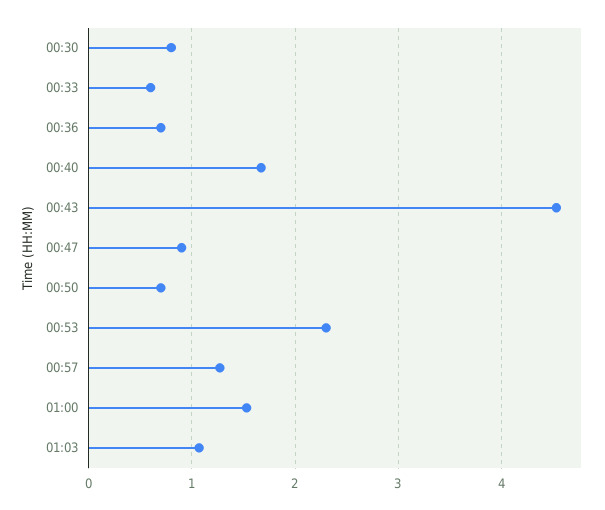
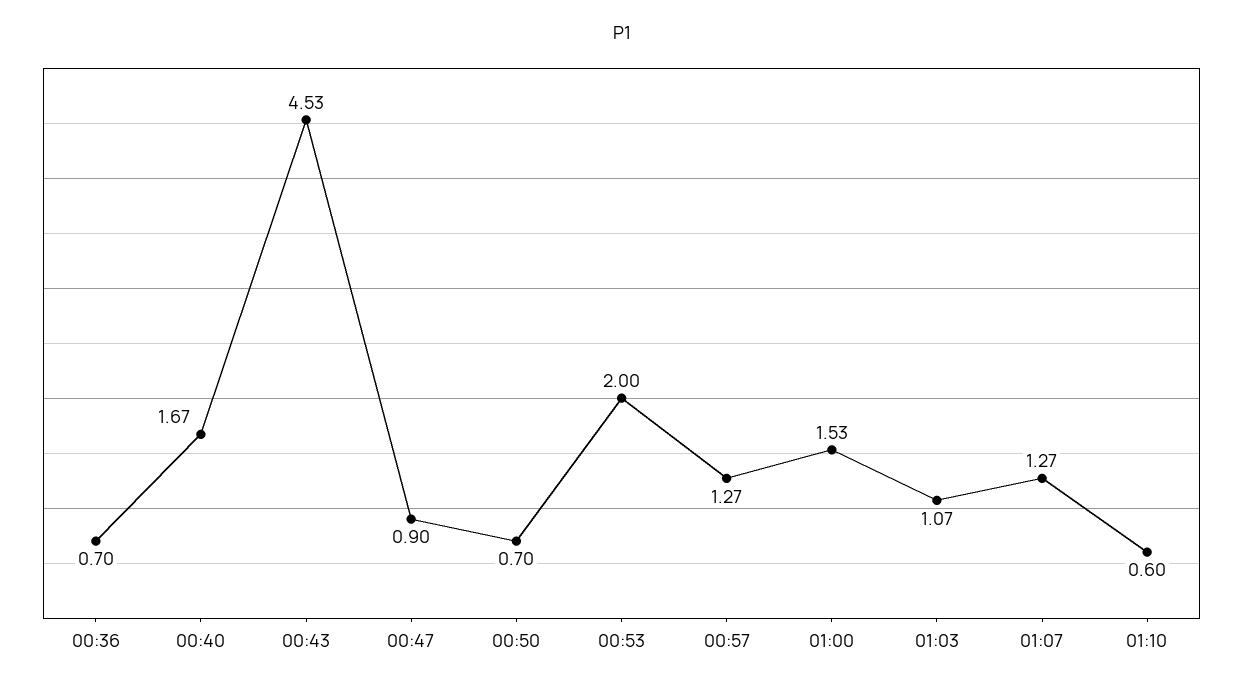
00:30: 0.8 -> none
00:33: 0.6 -> none
00:53: 2.3 -> 2
01:07: none -> 1.27
01:10: none -> 0.6

